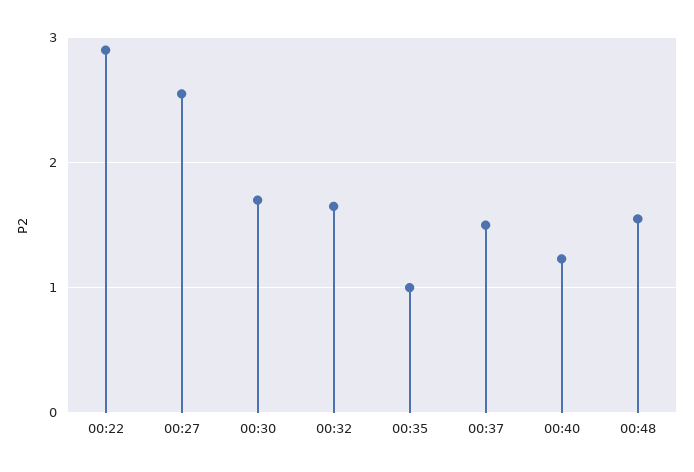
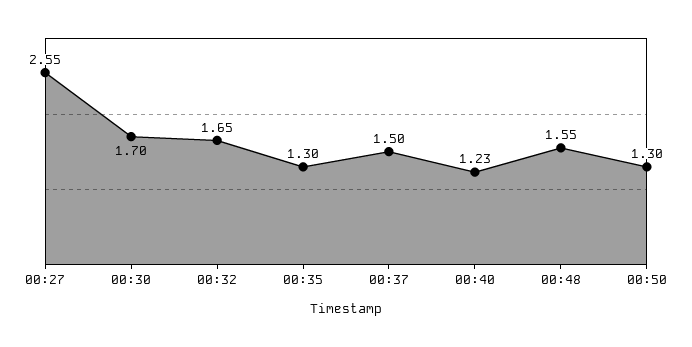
00:22: 2.9 -> none
00:35: 1 -> 1.3
00:50: none -> 1.3

